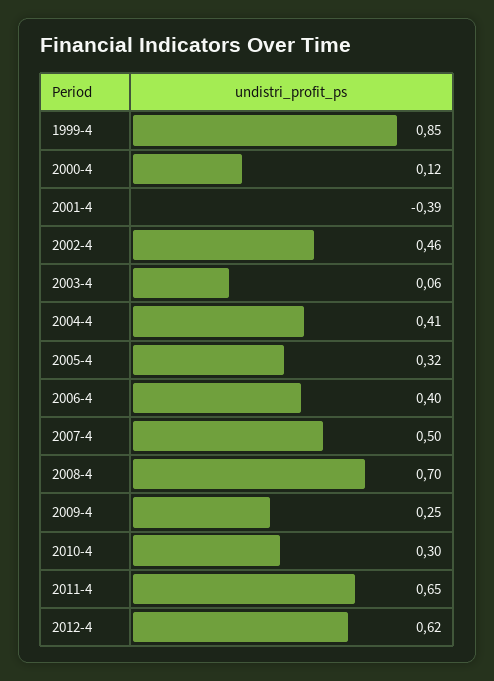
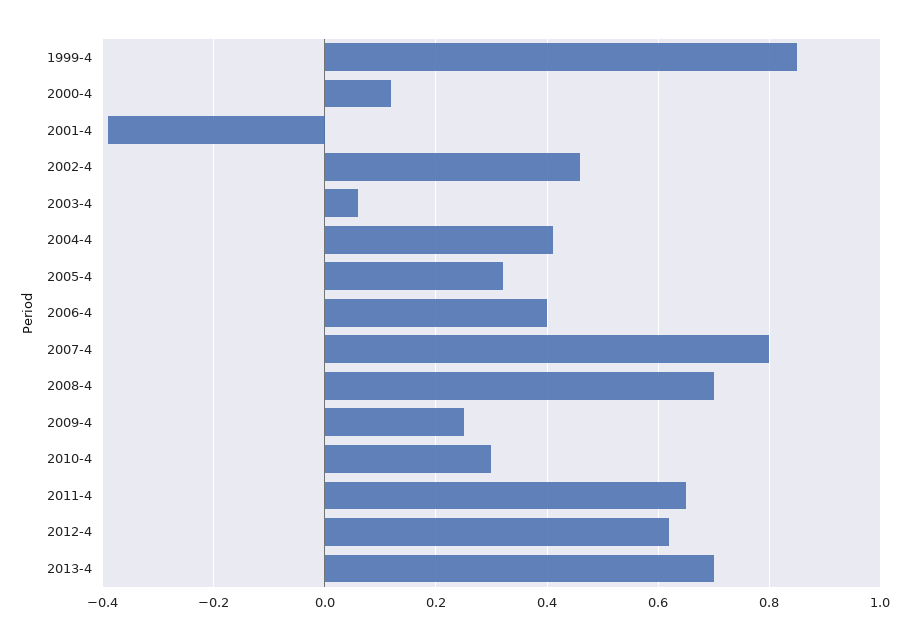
2007-4: 0.5 -> 0.8
2013-4: none -> 0.7

